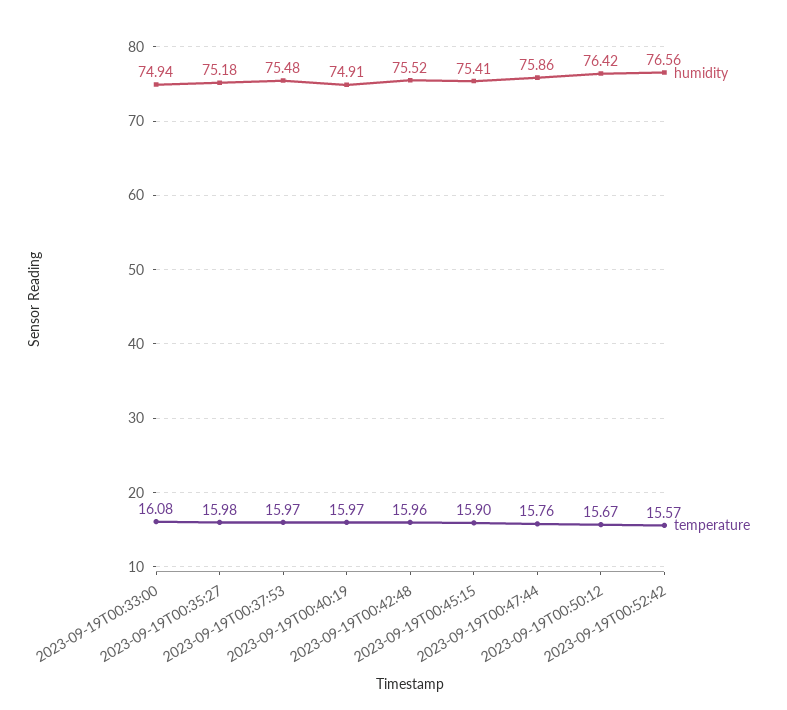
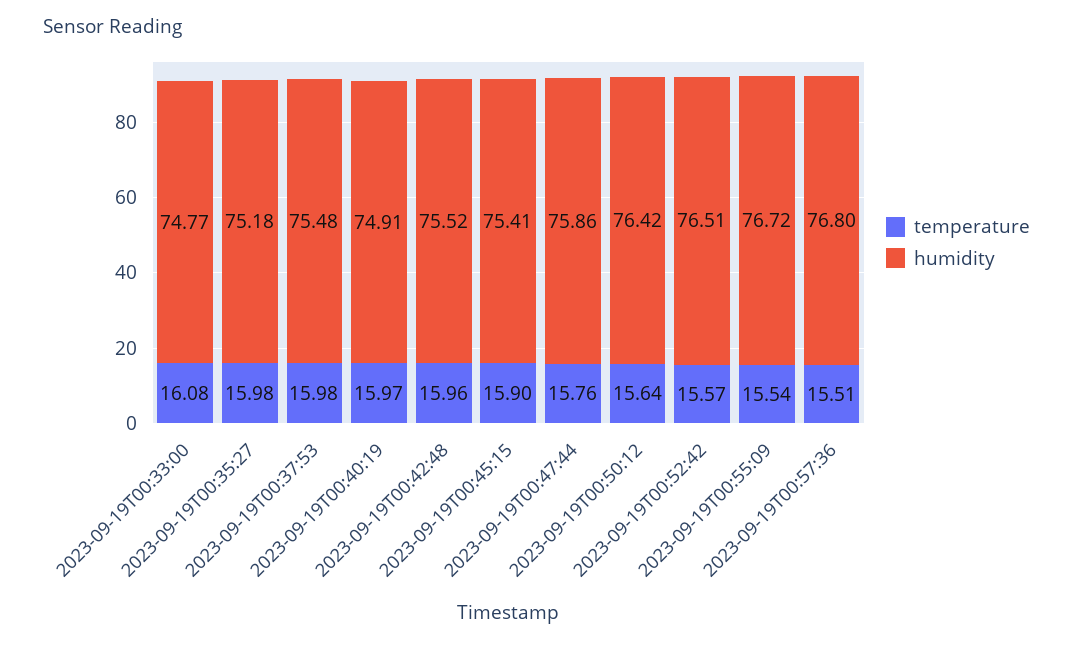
humidity, 2023-09-19T00:33:00: 74.94 -> 74.77
temperature, 2023-09-19T00:37:53: 15.97 -> 15.98
temperature, 2023-09-19T00:50:12: 15.67 -> 15.64
humidity, 2023-09-19T00:52:42: 76.56 -> 76.51
temperature, 2023-09-19T00:55:09: none -> 15.54
humidity, 2023-09-19T00:55:09: none -> 76.72
temperature, 2023-09-19T00:57:36: none -> 15.51
humidity, 2023-09-19T00:57:36: none -> 76.8

